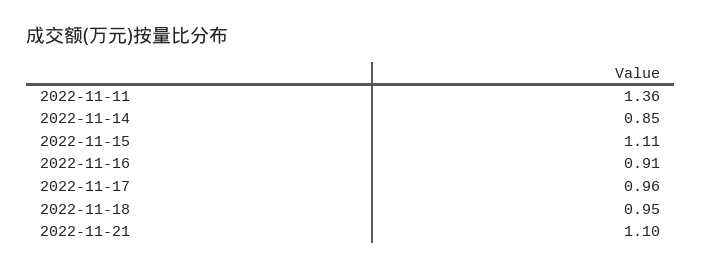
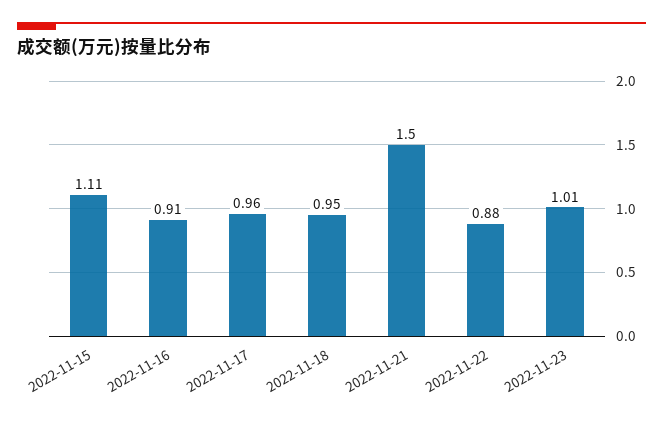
2022-11-11: 1.36 -> none
2022-11-14: 0.85 -> none
2022-11-21: 1.1 -> 1.5
2022-11-22: none -> 0.88
2022-11-23: none -> 1.01

